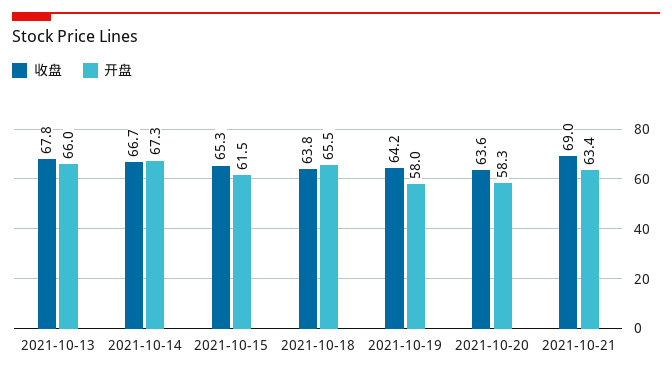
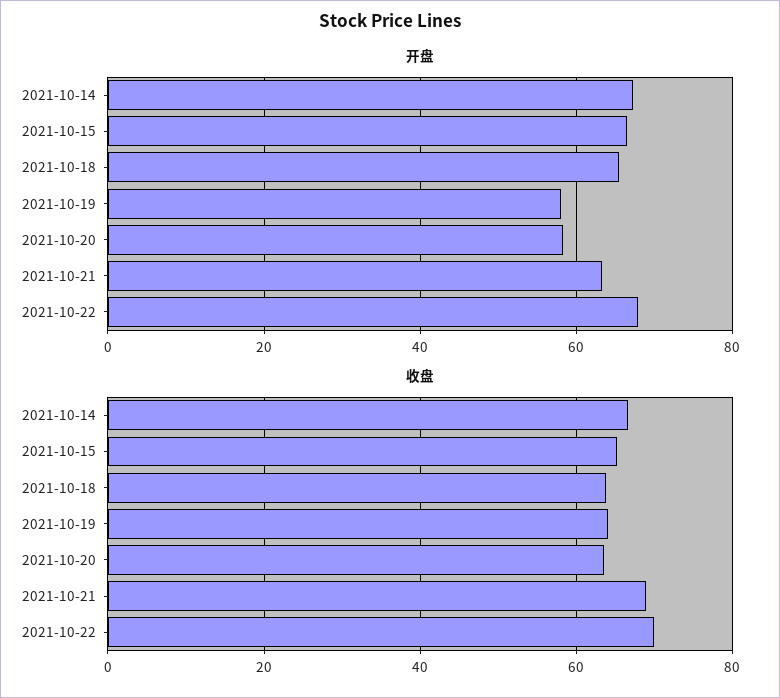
收盘, 2021-10-13: 67.8 -> none
开盘, 2021-10-13: 66 -> none
开盘, 2021-10-15: 61.5 -> 66
开盘, 2021-10-22: none -> 68
收盘, 2021-10-22: none -> 70

